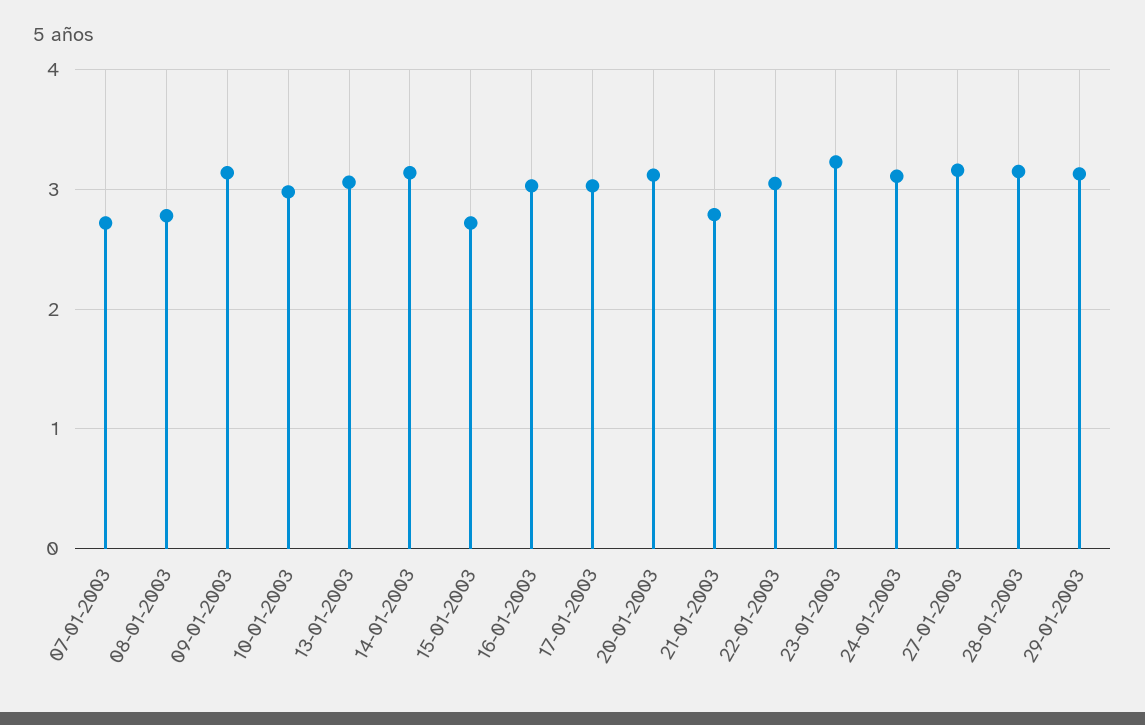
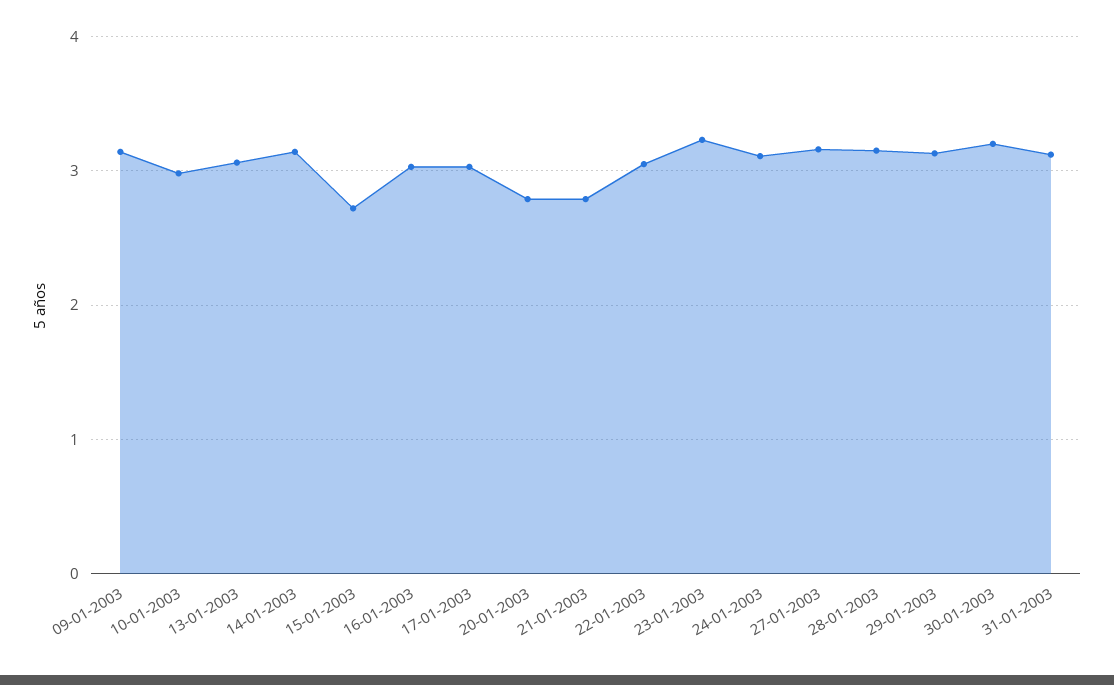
07-01-2003: 2.7 -> none
08-01-2003: 2.8 -> none
20-01-2003: 3.1 -> 2.8
30-01-2003: none -> 3.2
31-01-2003: none -> 3.1

